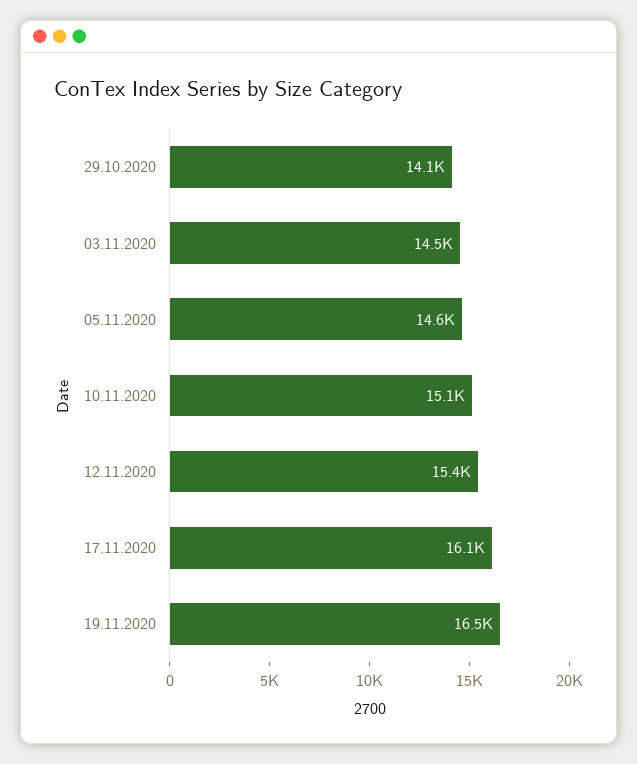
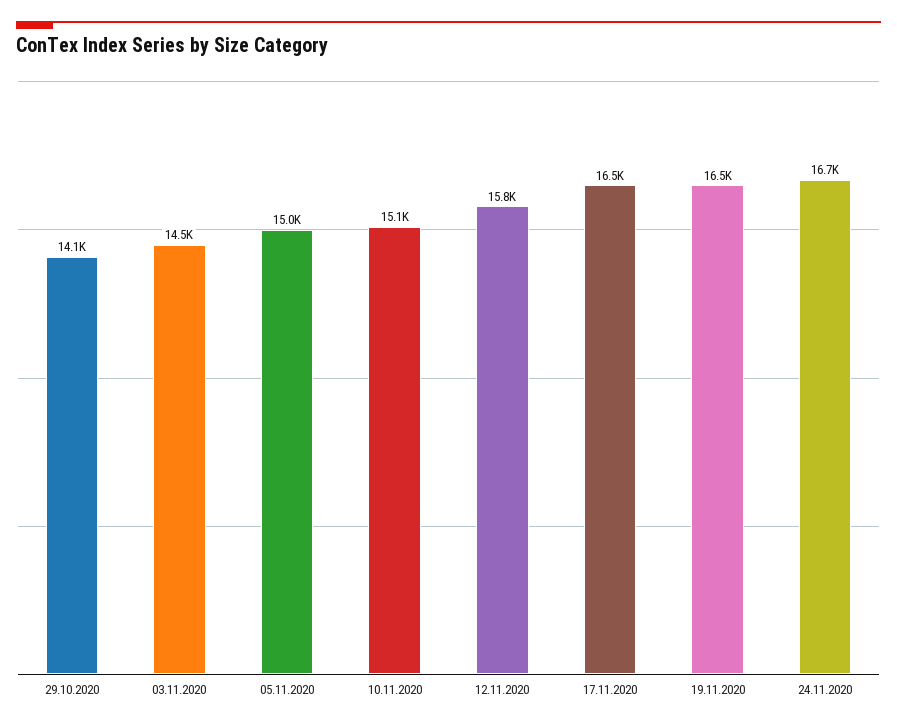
05.11.2020: 14600 -> 15000
12.11.2020: 15400 -> 15800
17.11.2020: 16100 -> 16500
24.11.2020: none -> 16700

